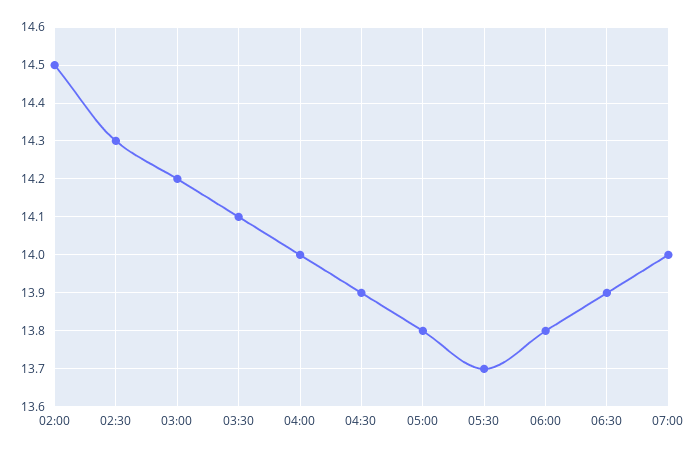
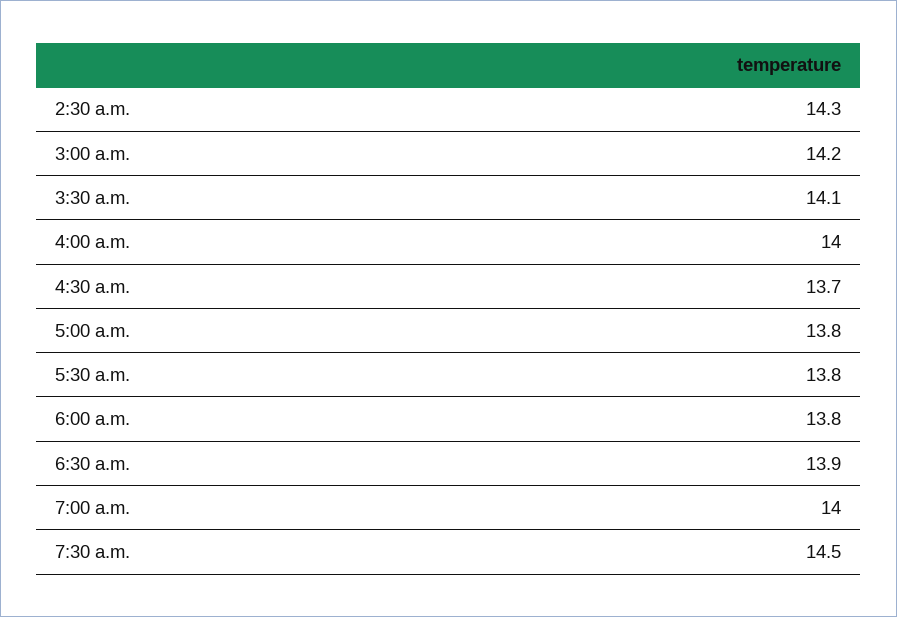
02:00: 14.5 -> none
04:30: 13.9 -> 13.7
05:30: 13.7 -> 13.8
7:30 a.m.: none -> 14.5

